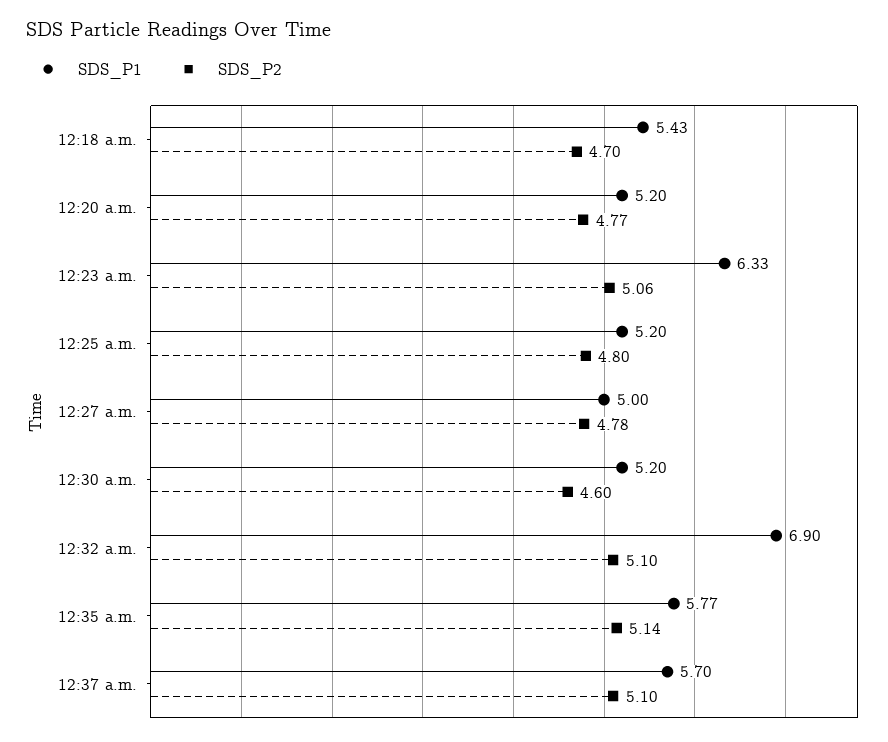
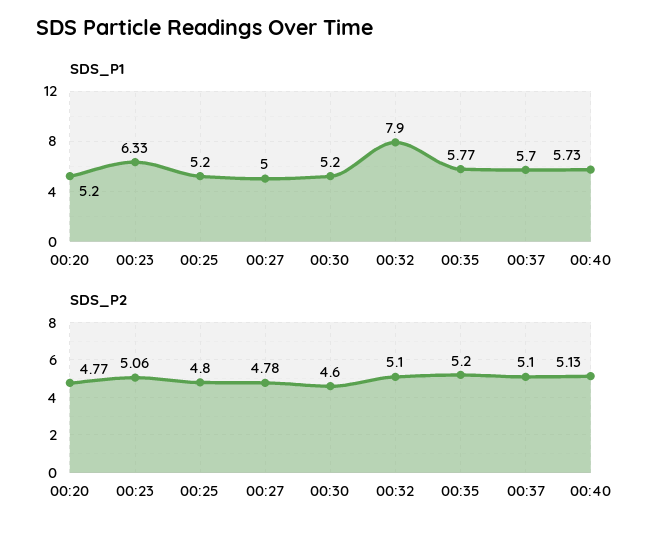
SDS_P1, 12:18 a.m.: 5.43 -> none
SDS_P2, 12:18 a.m.: 4.7 -> none
SDS_P1, 12:32 a.m.: 6.9 -> 7.9
SDS_P2, 12:35 a.m.: 5.14 -> 5.2
SDS_P1, 00:40: none -> 5.73
SDS_P2, 00:40: none -> 5.13

